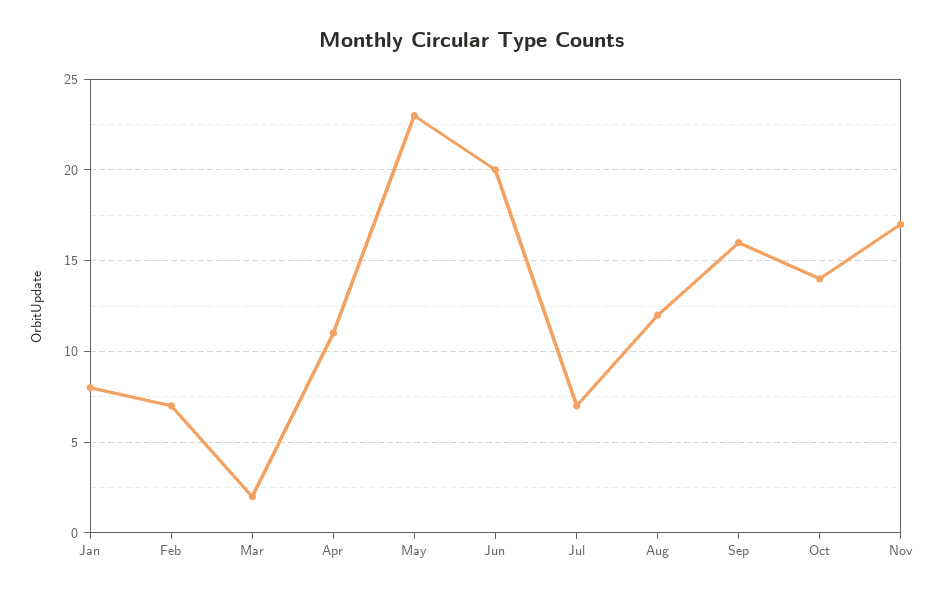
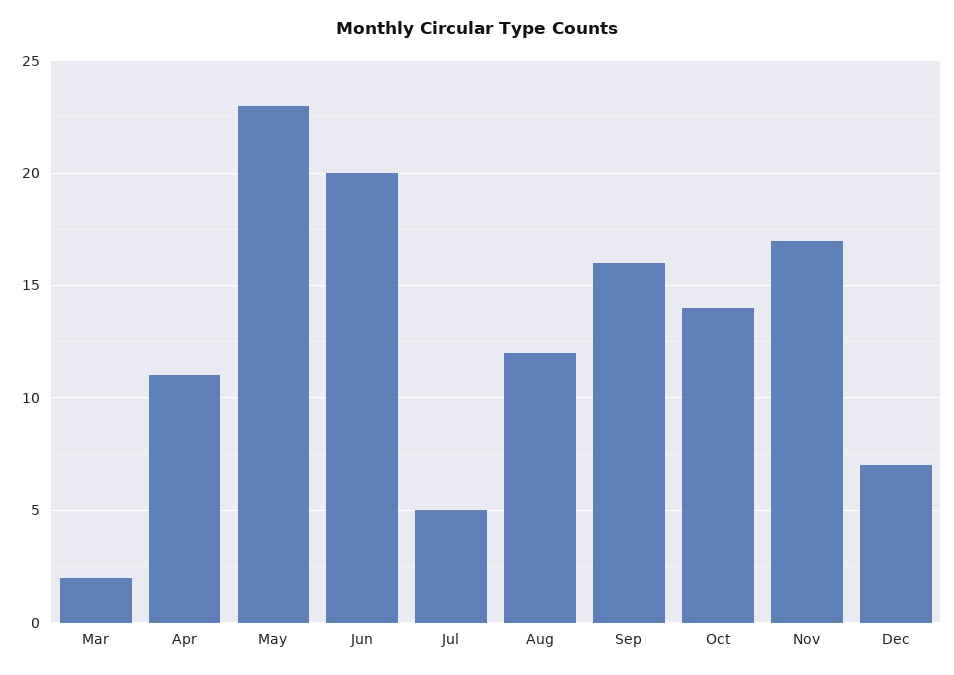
Jan: 8 -> none
Feb: 7 -> none
Jul: 7 -> 5
Dec: none -> 7

